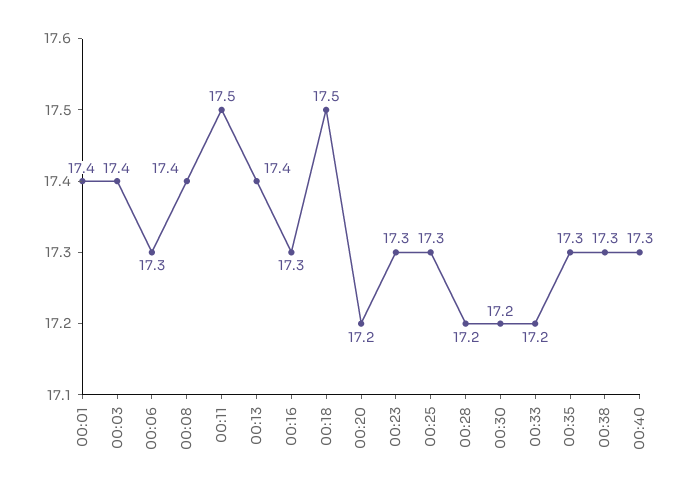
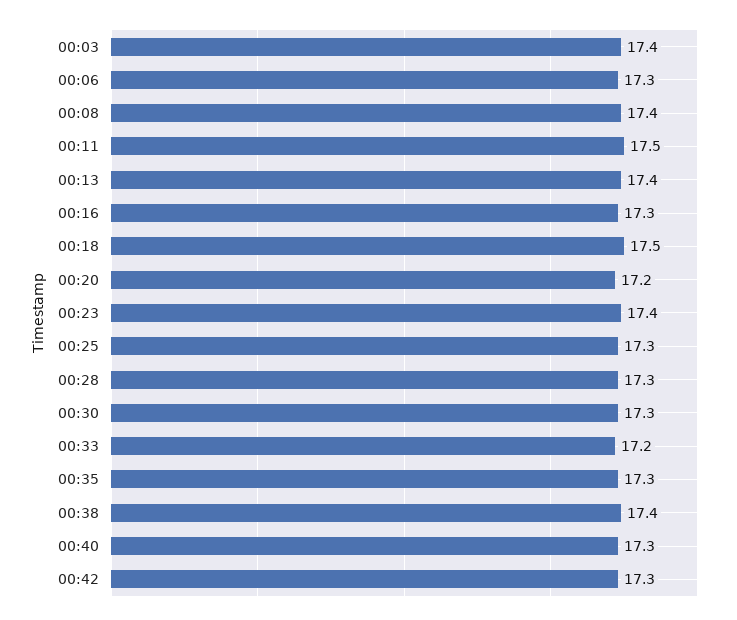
00:01: 17.4 -> none
00:23: 17.3 -> 17.4
00:28: 17.2 -> 17.3
00:30: 17.2 -> 17.3
00:38: 17.3 -> 17.4
00:42: none -> 17.3

